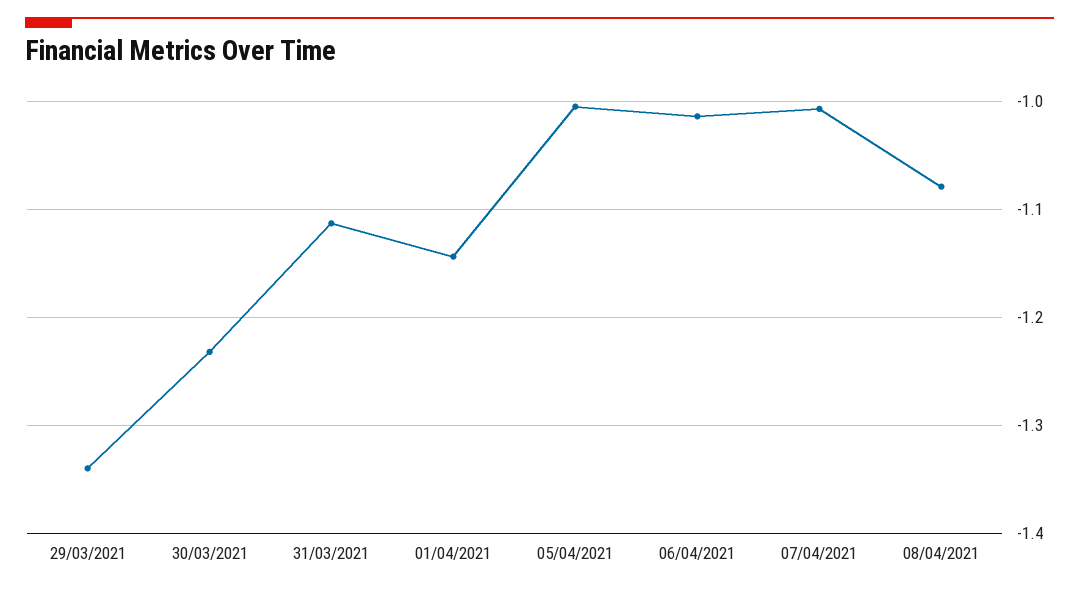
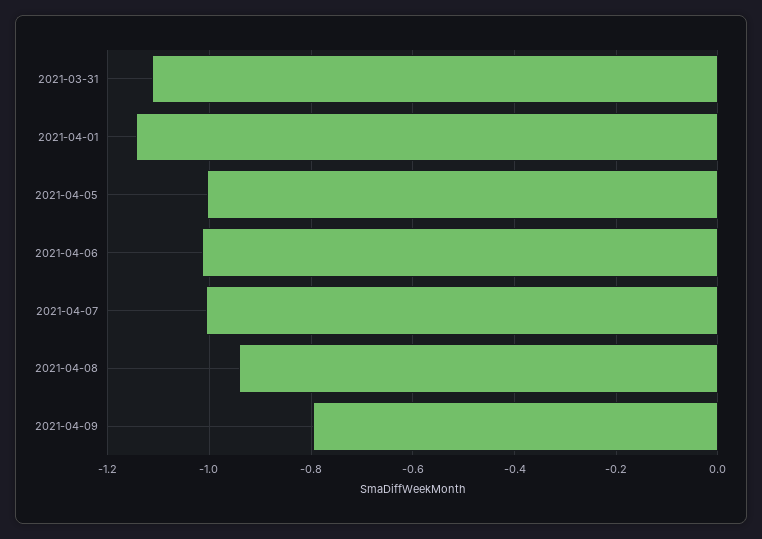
29/03/2021: -1.34 -> none
30/03/2021: -1.23 -> none
08/04/2021: -1.08 -> -0.94
2021-04-09: none -> -0.8

